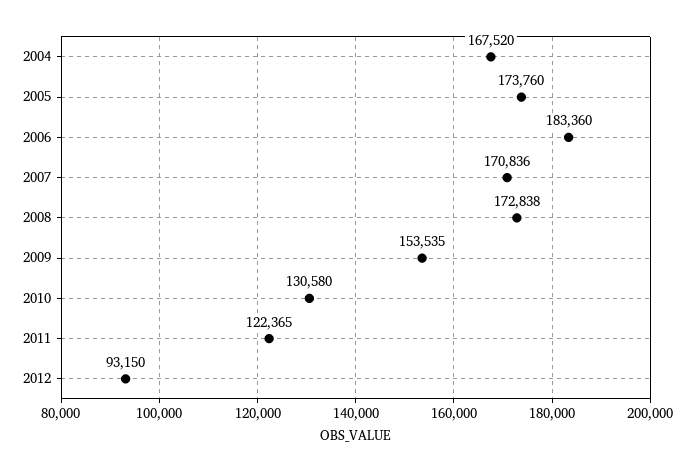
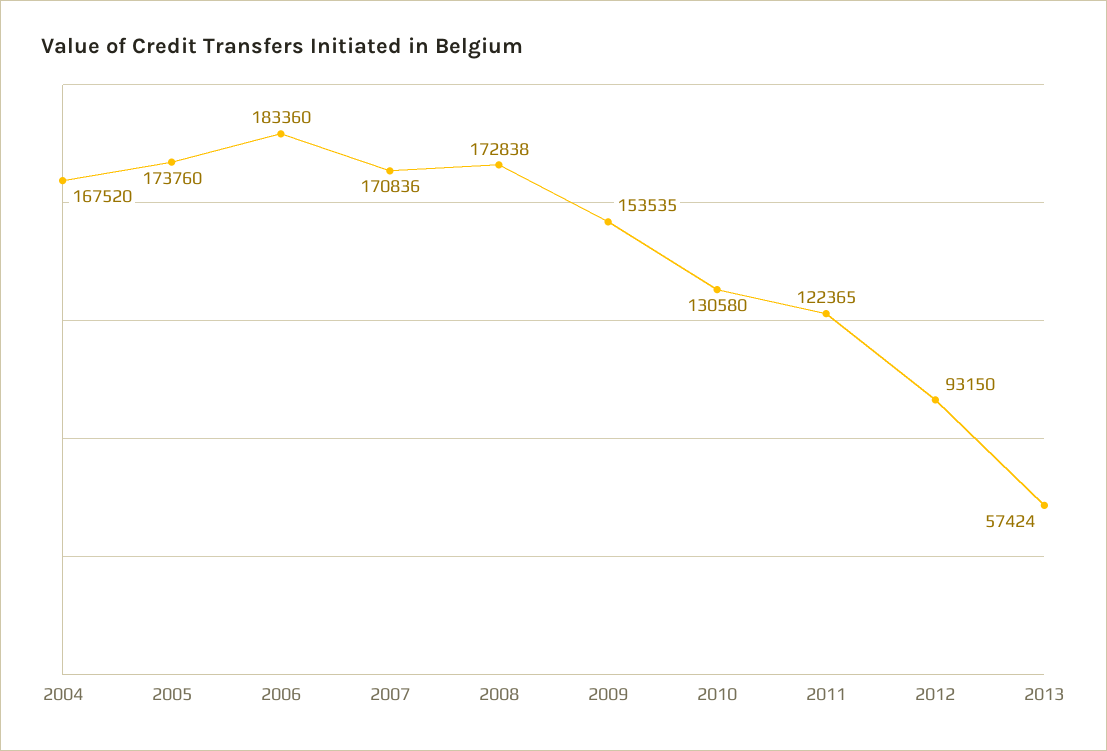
2013: none -> 57424

